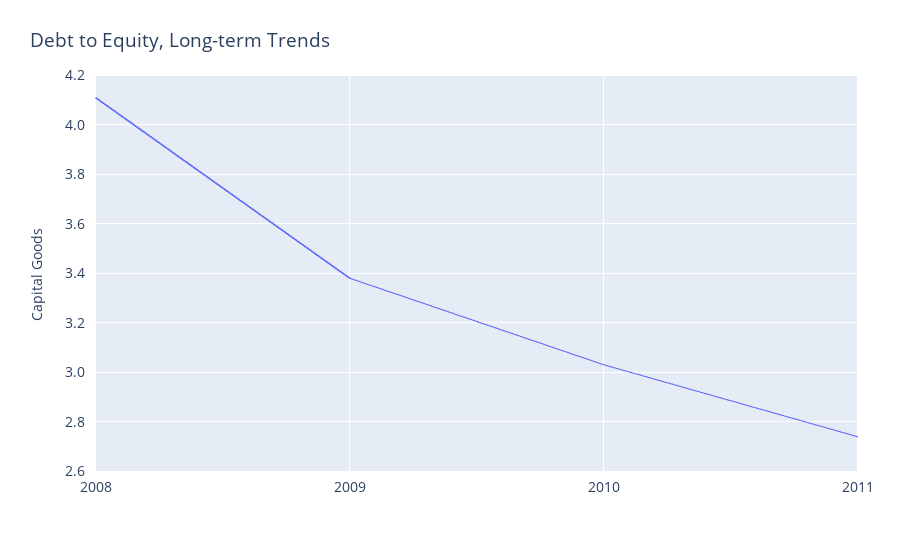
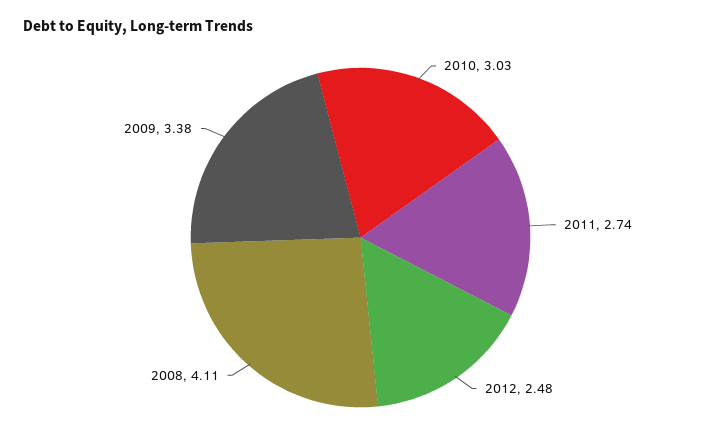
2012: none -> 2.48

